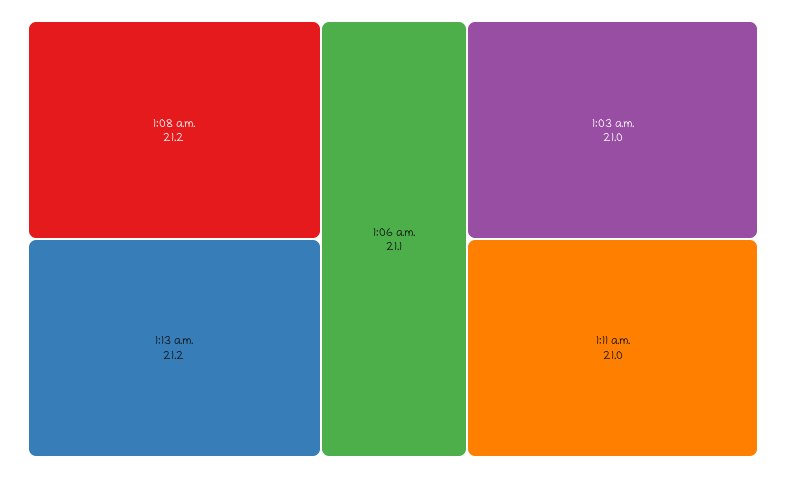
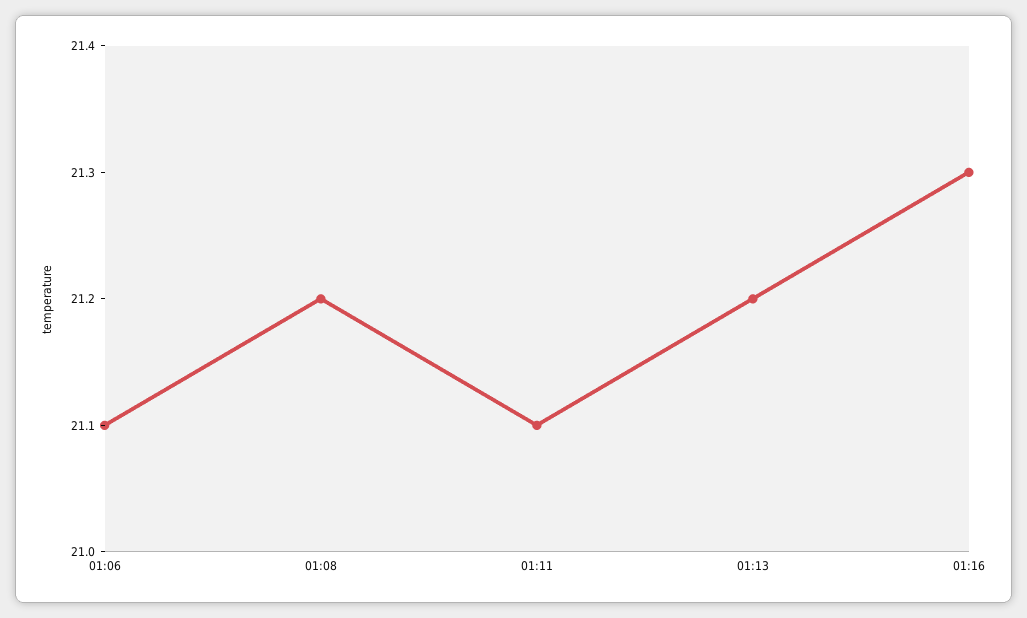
1:03 a.m.: 21 -> none
1:11 a.m.: 21 -> 21.1
01:16: none -> 21.3

